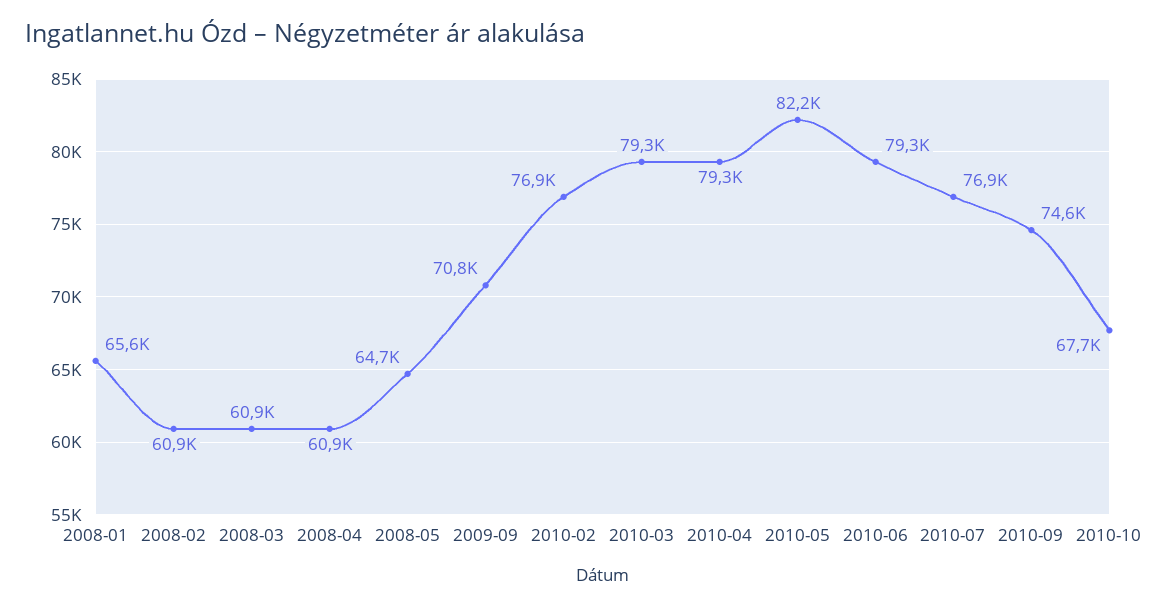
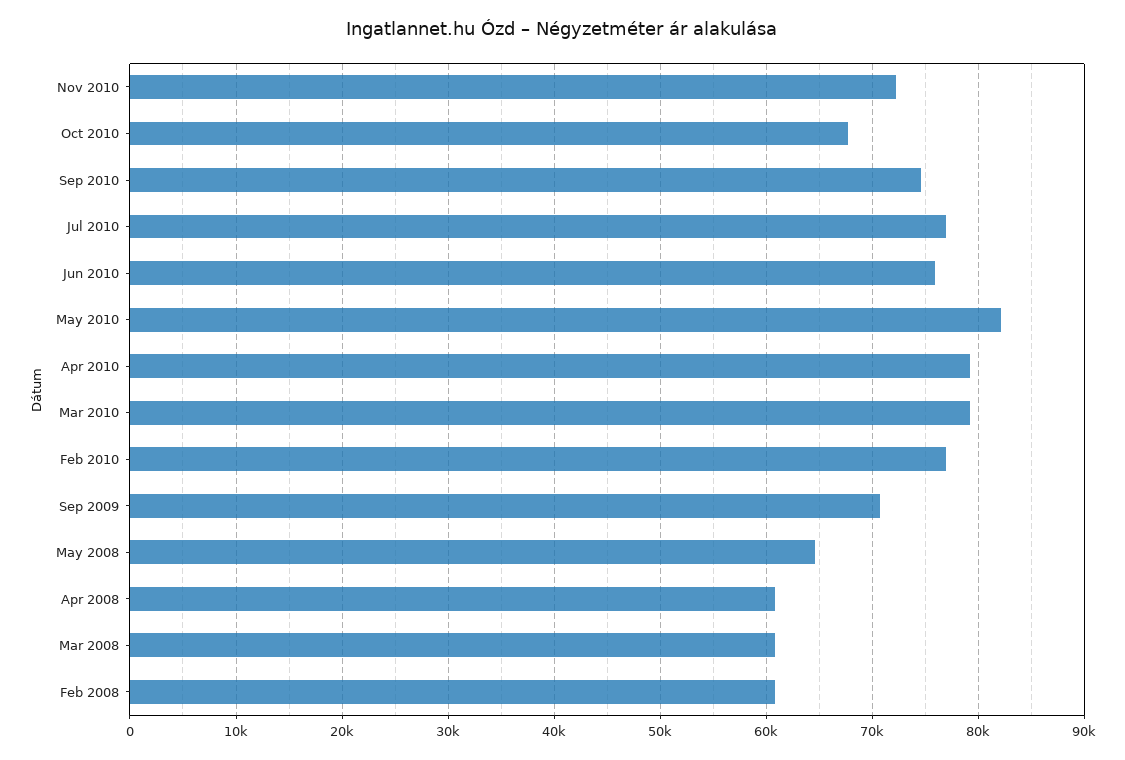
2008-01: 65600 -> none
2010-06: 79300 -> 76000
Nov 2010: none -> 72000

